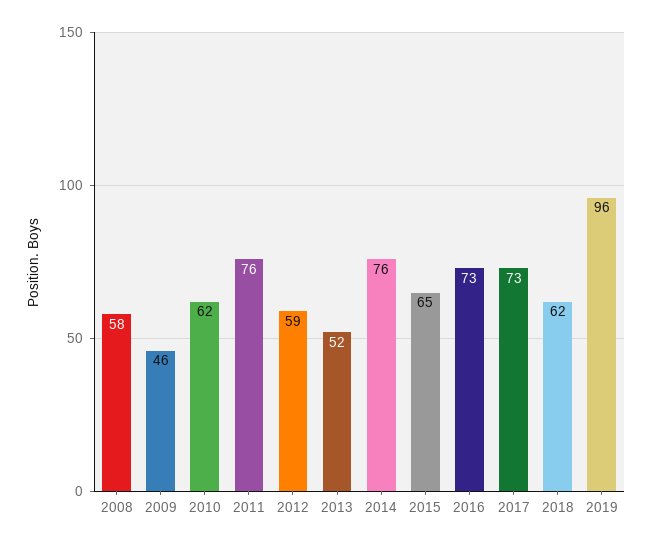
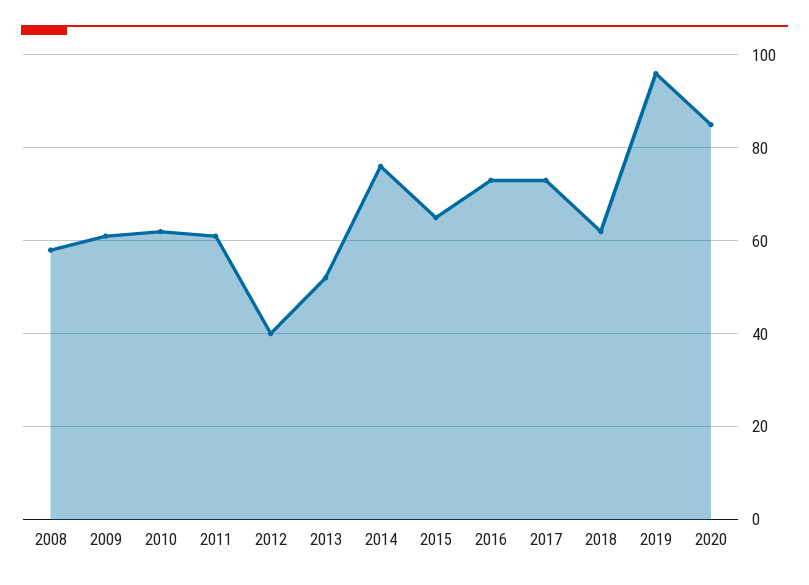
2009: 46 -> 60
2011: 76 -> 60
2012: 59 -> 40
2020: none -> 85

